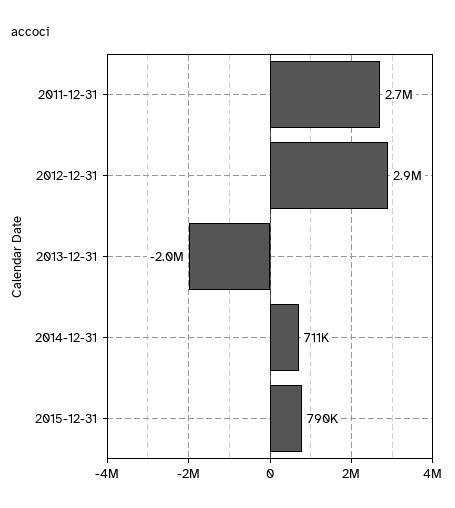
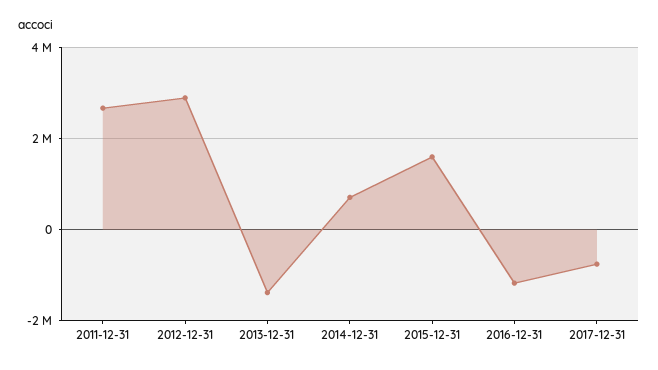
2013-12-31: -2000000 -> -1400000
2015-12-31: 790000 -> 1600000
2016-12-31: none -> -1200000
2017-12-31: none -> -800000

